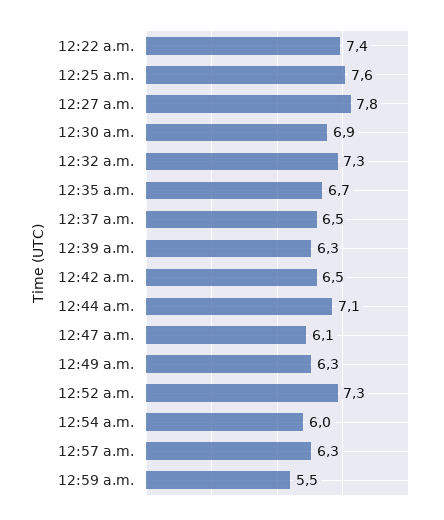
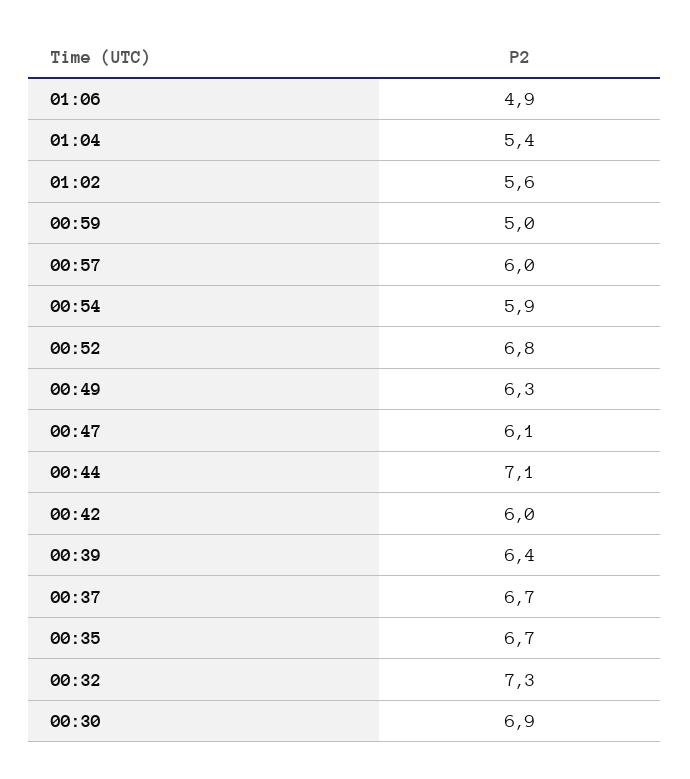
12:22 a.m.: 7.4 -> none
12:25 a.m.: 7.6 -> none
12:27 a.m.: 7.8 -> none
12:37 a.m.: 6.5 -> 6.7
12:39 a.m.: 6.3 -> 6.4
12:42 a.m.: 6.5 -> 6
12:52 a.m.: 7.3 -> 6.8
12:54 a.m.: 6 -> 5.9
12:57 a.m.: 6.3 -> 6
12:59 a.m.: 5.5 -> 5
01:06: none -> 4.9
01:04: none -> 5.4
01:02: none -> 5.6

